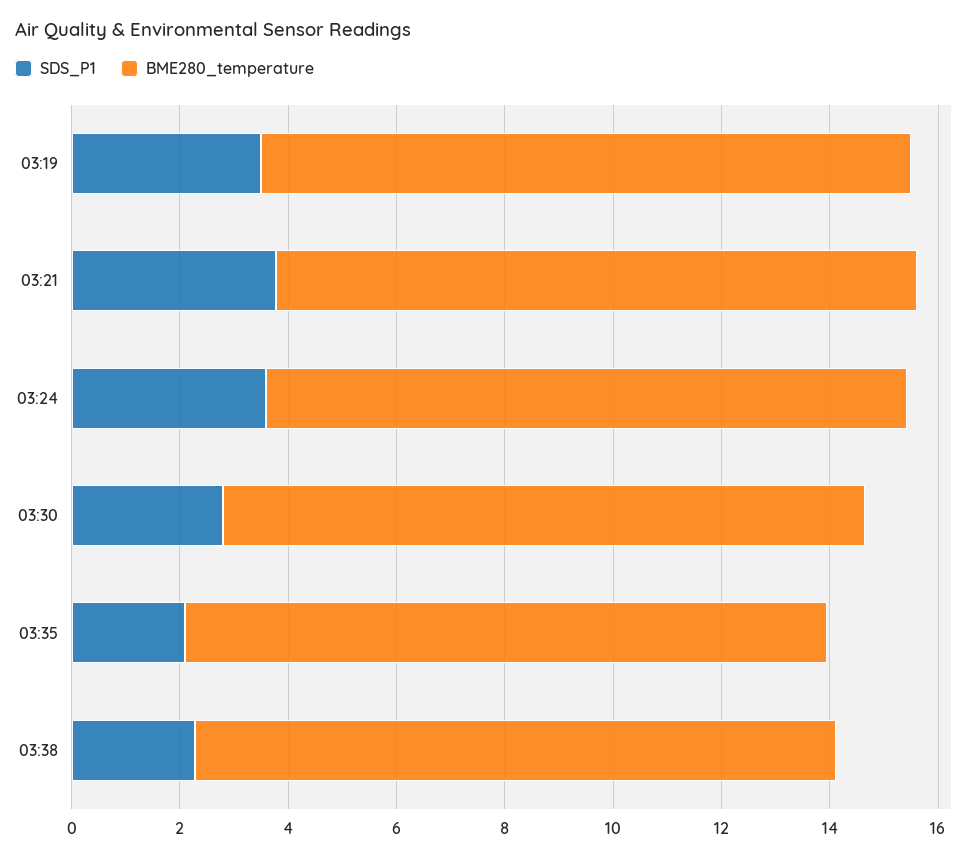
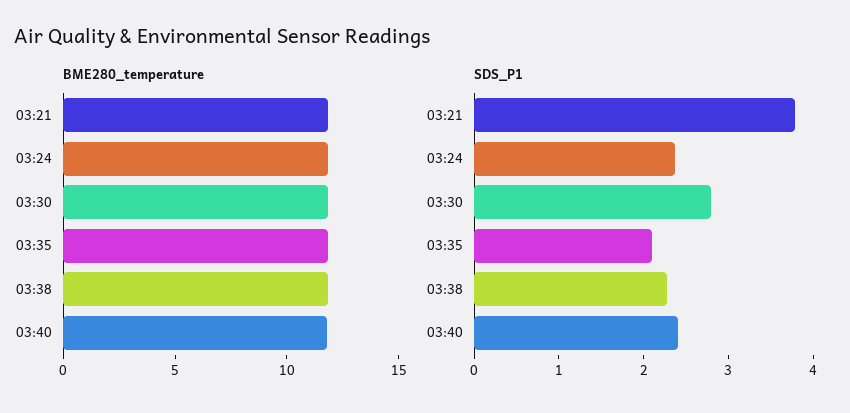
SDS_P1, 03:19: 3.5 -> none
BME280_temperature, 03:19: 12 -> none
SDS_P1, 03:24: 3.5 -> 2.4
BME280_temperature, 03:40: none -> 12
SDS_P1, 03:40: none -> 2.4

